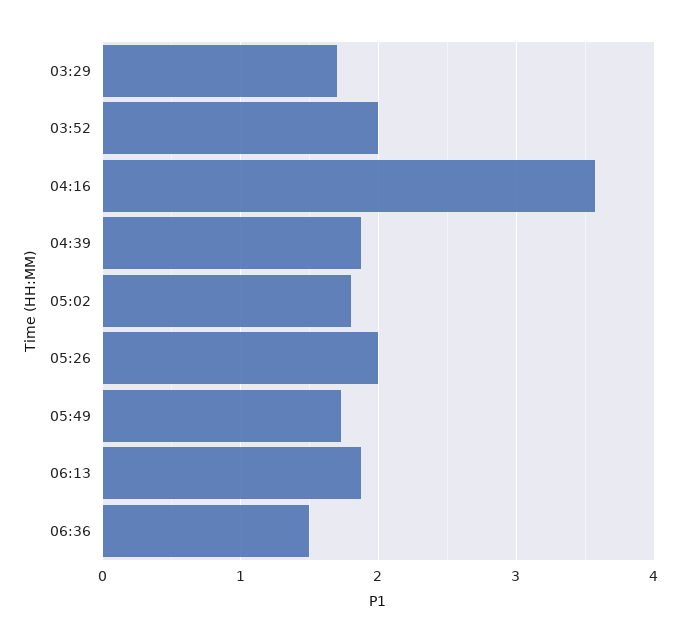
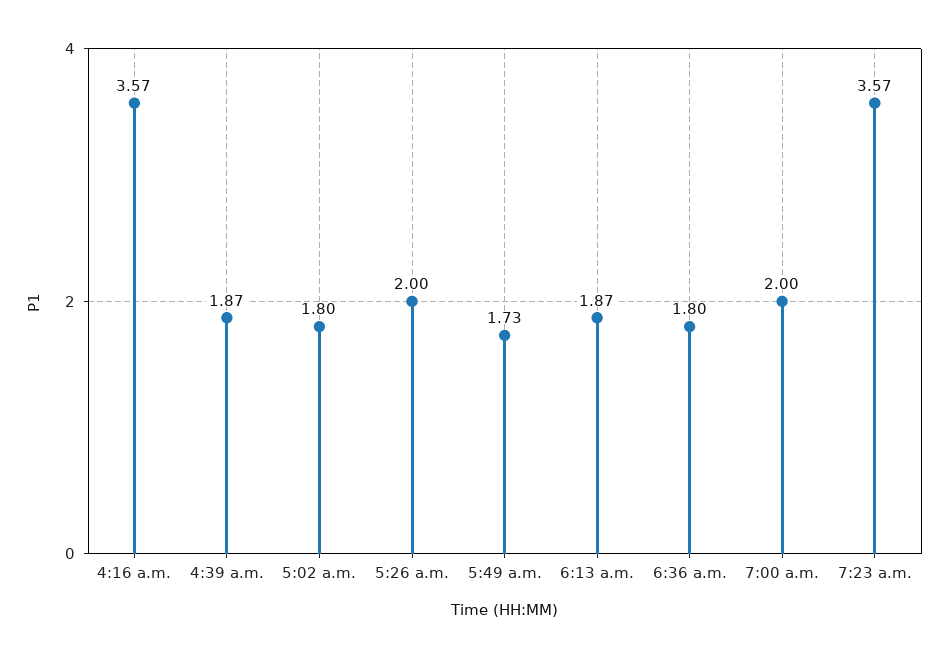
03:29: 1.7 -> none
03:52: 2 -> none
06:36: 1.5 -> 1.8
7:00 a.m.: none -> 2
7:23 a.m.: none -> 3.57

